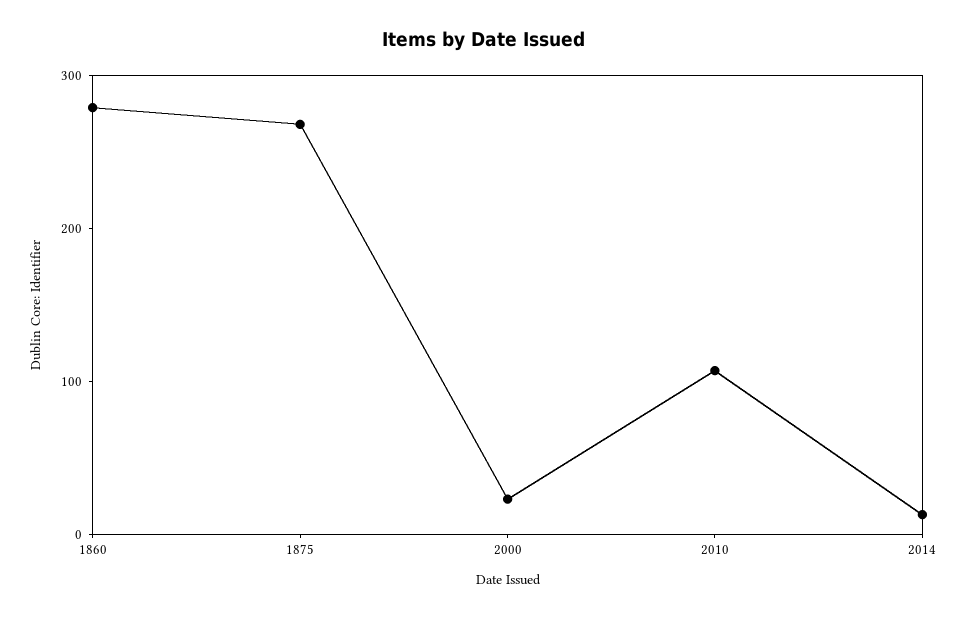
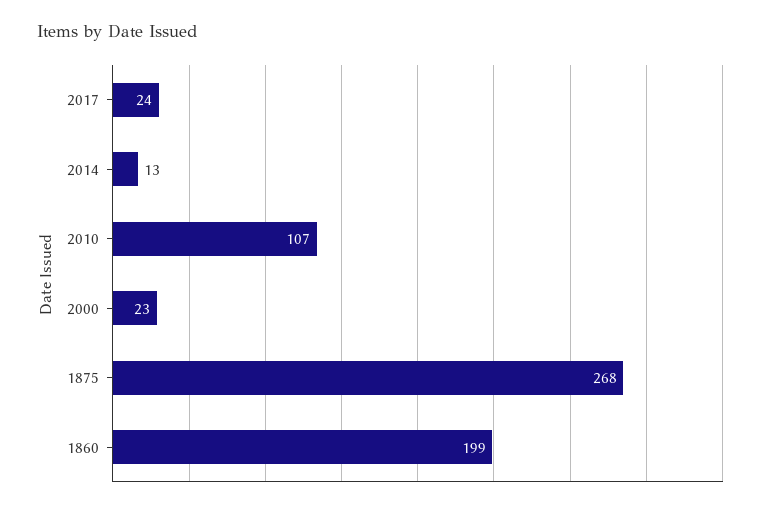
1860: 280 -> 199
2017: none -> 24

